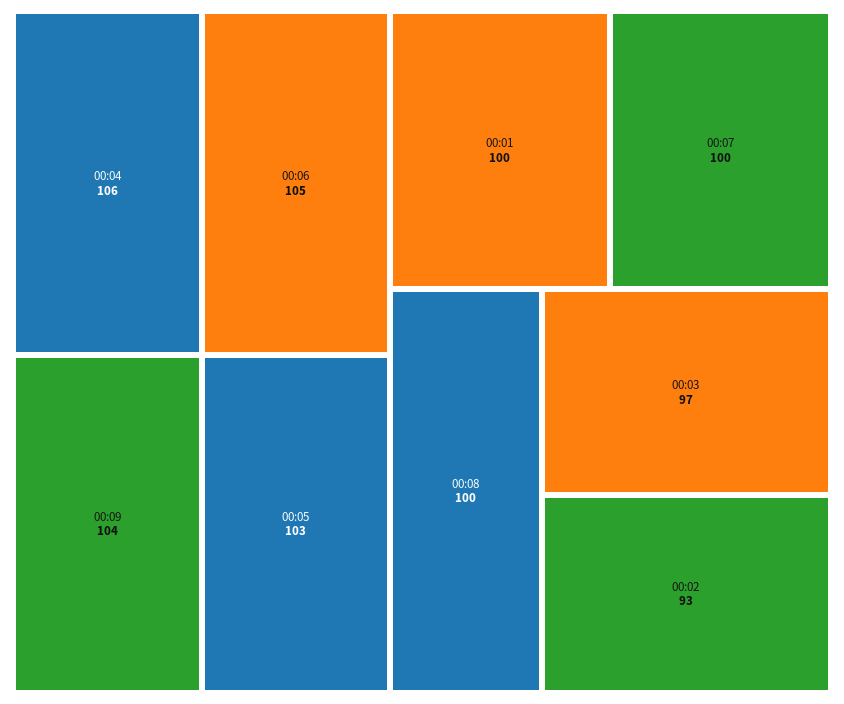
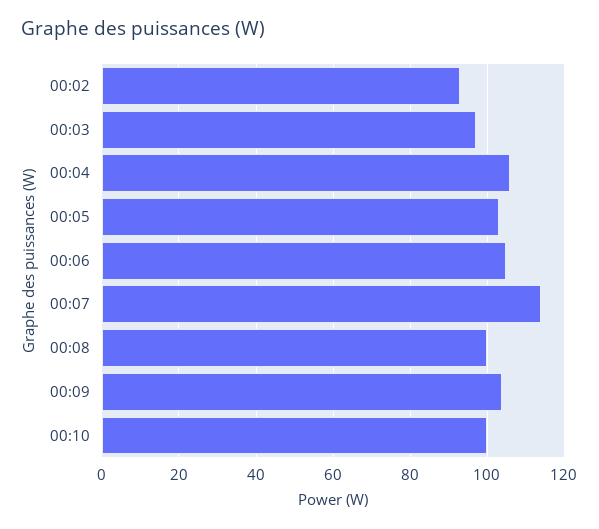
00:01: 100 -> none
00:07: 100 -> 115
00:10: none -> 100

